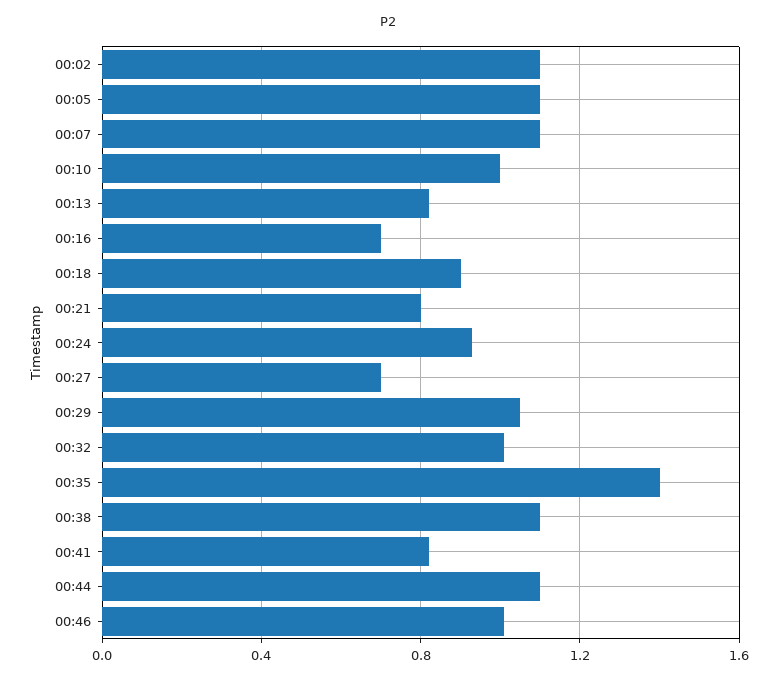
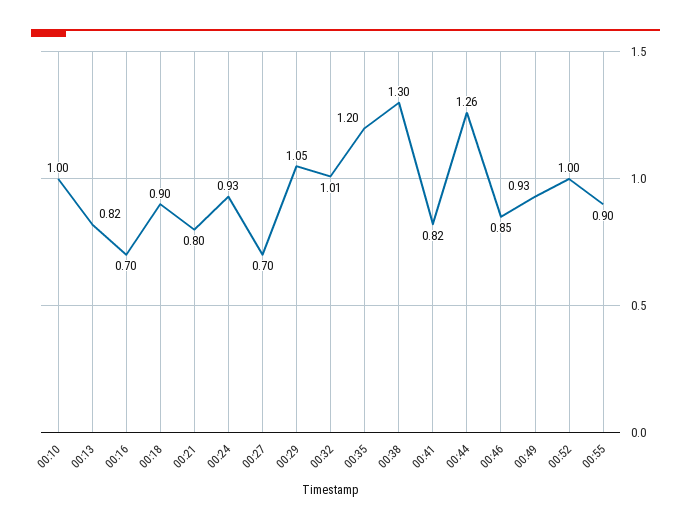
00:02: 1.1 -> none
00:05: 1.1 -> none
00:07: 1.1 -> none
00:35: 1.4 -> 1.2
00:38: 1.1 -> 1.3
00:44: 1.1 -> 1.26
00:46: 1 -> 0.85
00:49: none -> 0.93
00:52: none -> 1
00:55: none -> 0.9

